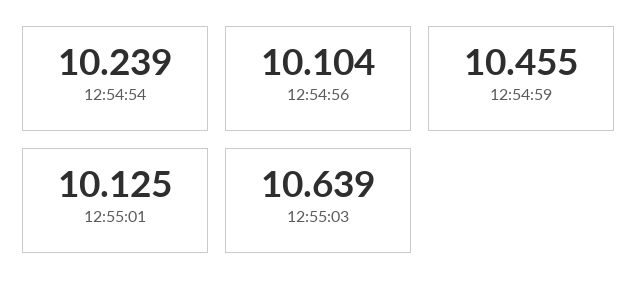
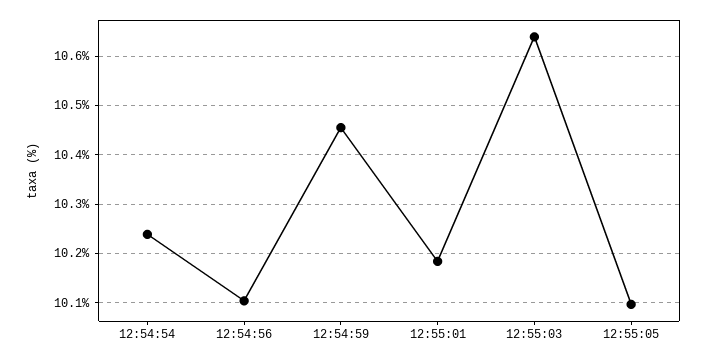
12:55:01: 10.125 -> 10.18
12:55:05: none -> 10.1

